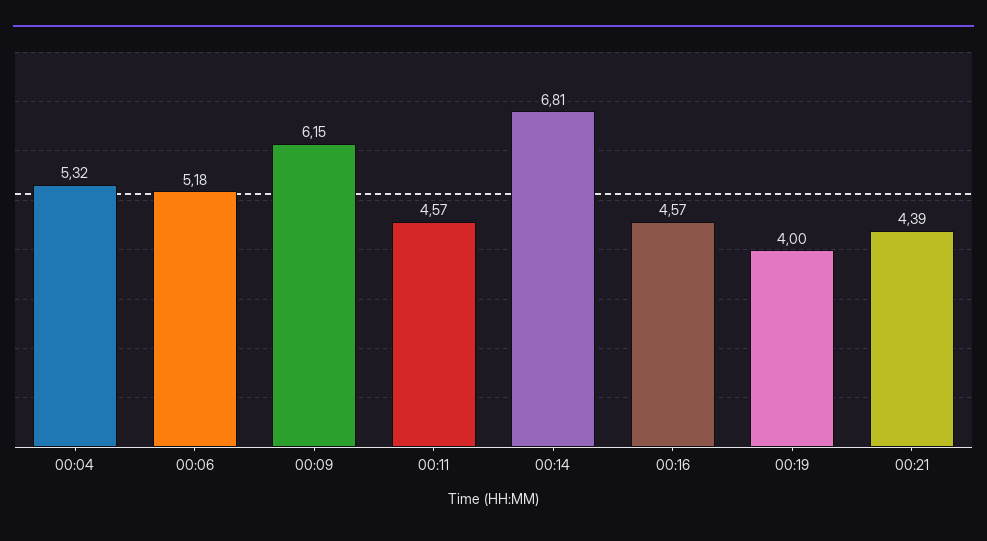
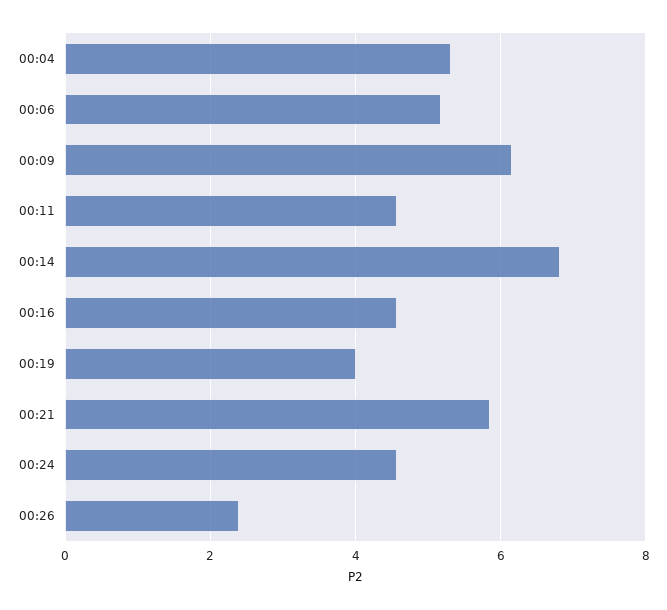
00:21: 4.39 -> 5.8
00:24: none -> 4.6
00:26: none -> 2.4

